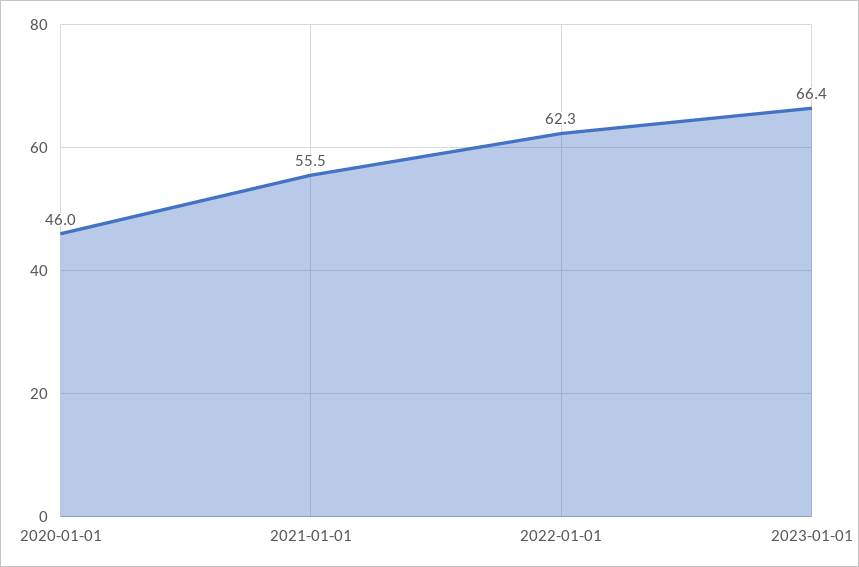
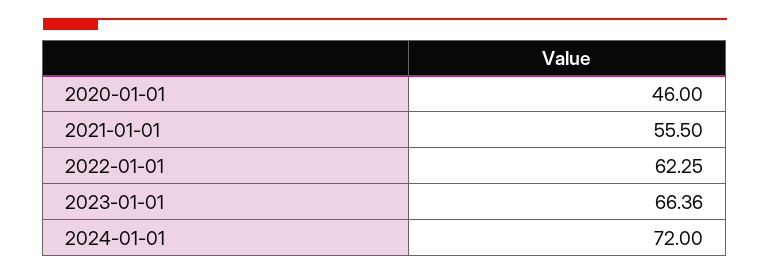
2024-01-01: none -> 72

